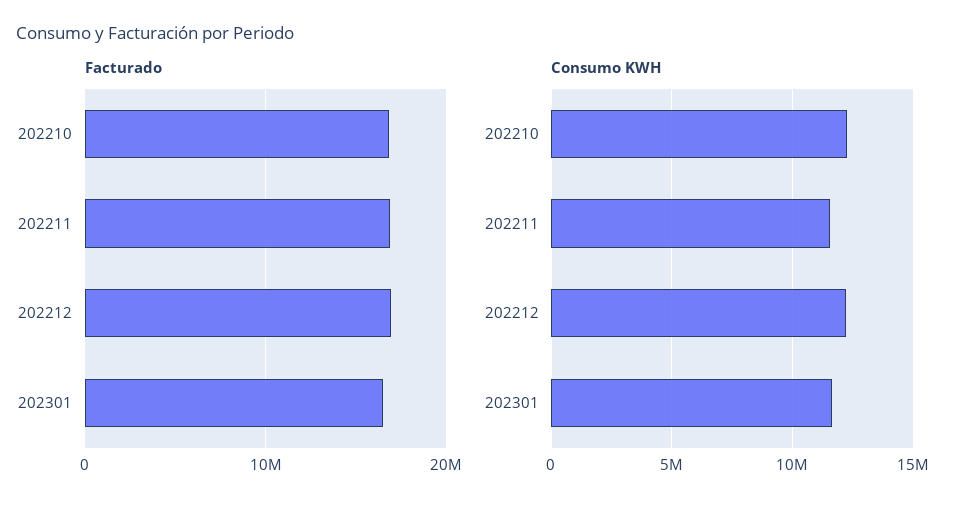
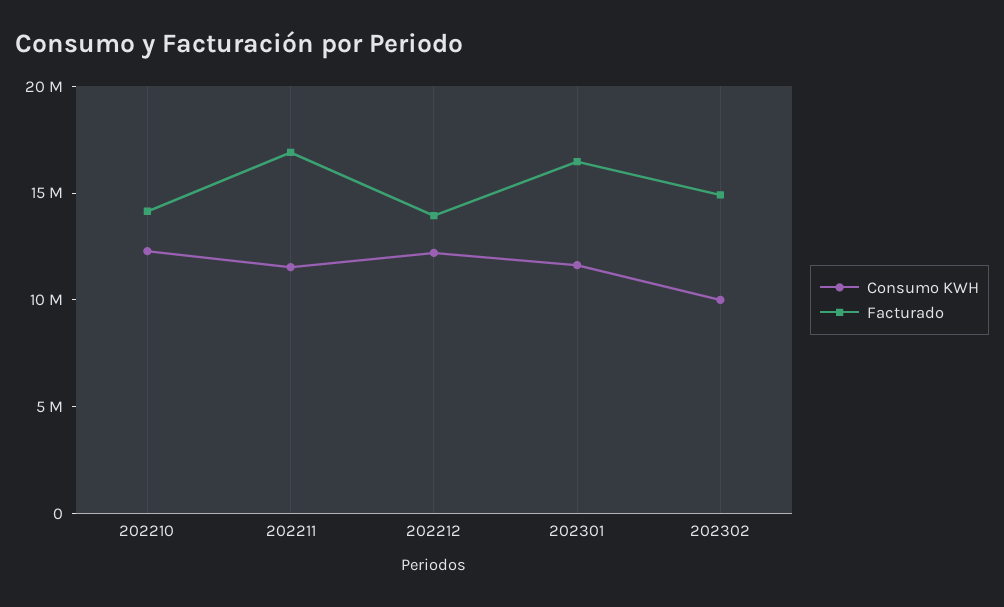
Facturado, 202210: 17000000 -> 14000000
Facturado, 202212: 17000000 -> 14000000
Consumo KWH, 202302: none -> 10000000
Facturado, 202302: none -> 15000000

